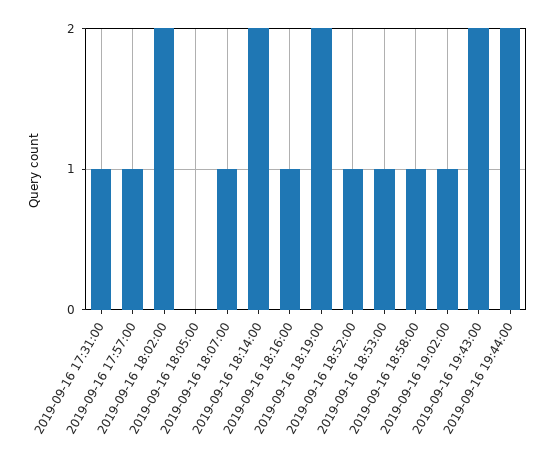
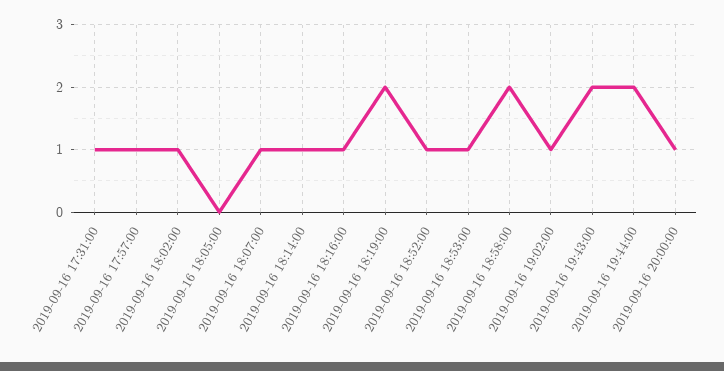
2019-09-16 18:02:00: 2 -> 1
2019-09-16 18:14:00: 2 -> 1
2019-09-16 18:58:00: 1 -> 2
2019-09-16 20:00:00: none -> 1

